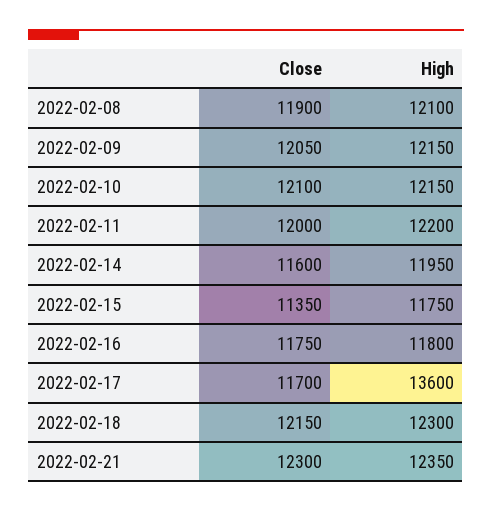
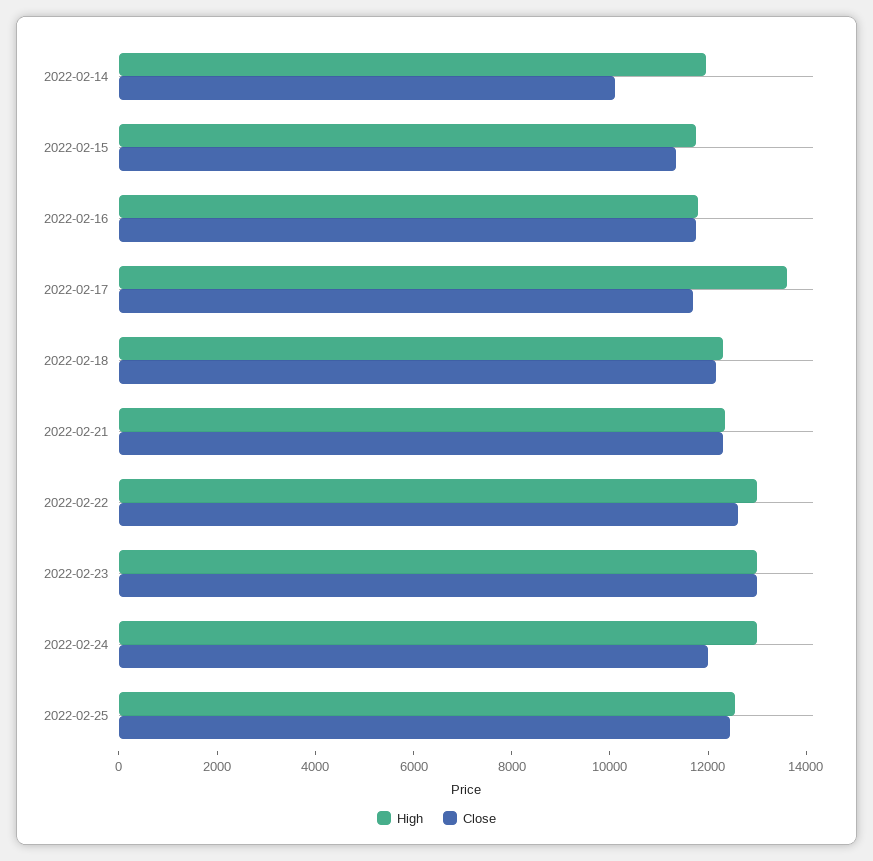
Close, 2022-02-08: 11900 -> none
High, 2022-02-08: 12100 -> none
Close, 2022-02-09: 12050 -> none
High, 2022-02-09: 12150 -> none
Close, 2022-02-10: 12100 -> none
High, 2022-02-10: 12150 -> none
Close, 2022-02-11: 12000 -> none
High, 2022-02-11: 12200 -> none
Close, 2022-02-14: 11600 -> 10000
High, 2022-02-22: none -> 13000
Close, 2022-02-22: none -> 12500
High, 2022-02-23: none -> 13000
Close, 2022-02-23: none -> 13000
High, 2022-02-24: none -> 13000
Close, 2022-02-24: none -> 12000
High, 2022-02-25: none -> 12500
Close, 2022-02-25: none -> 12500

